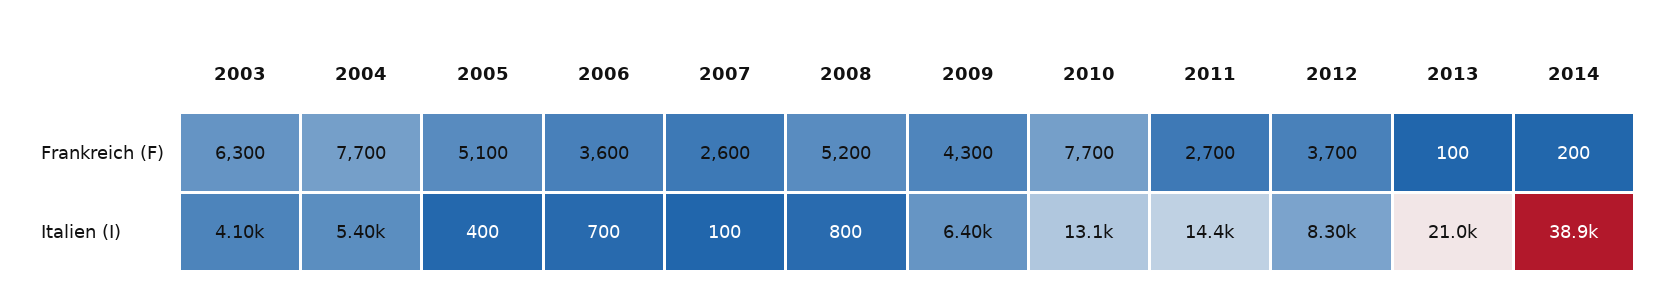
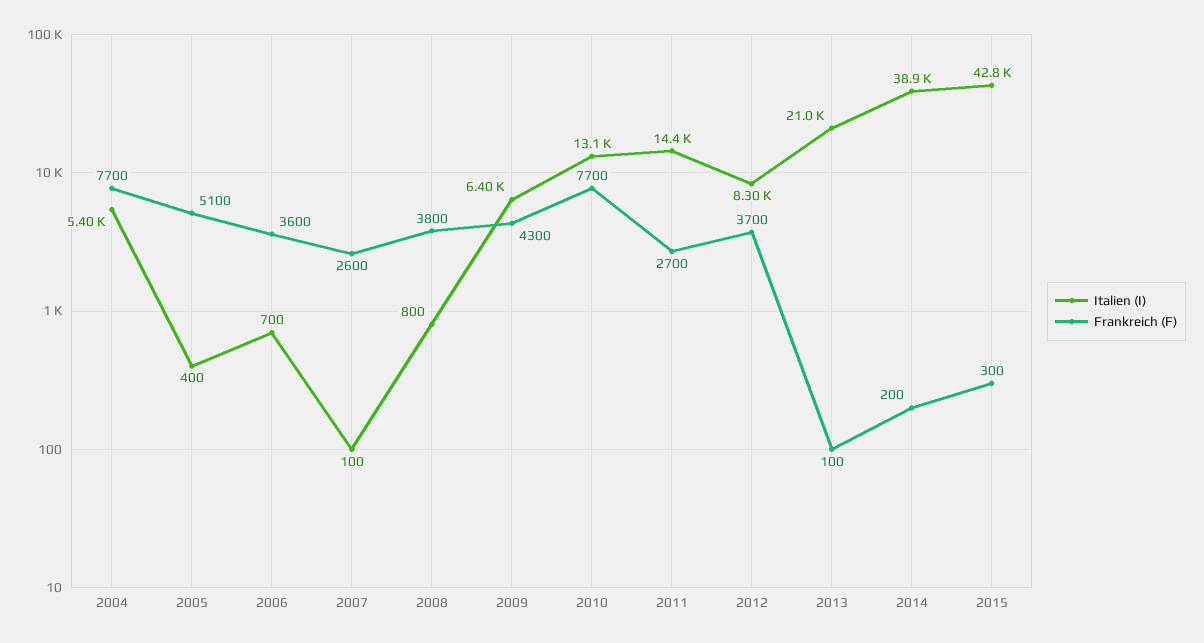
Frankreich (F), 2003: 6300 -> none
Frankreich (F), 2008: 5200 -> 3800
Italien (I), 2003: 4100 -> none
Italien (I), 2015: none -> 42800
Frankreich (F), 2015: none -> 300

